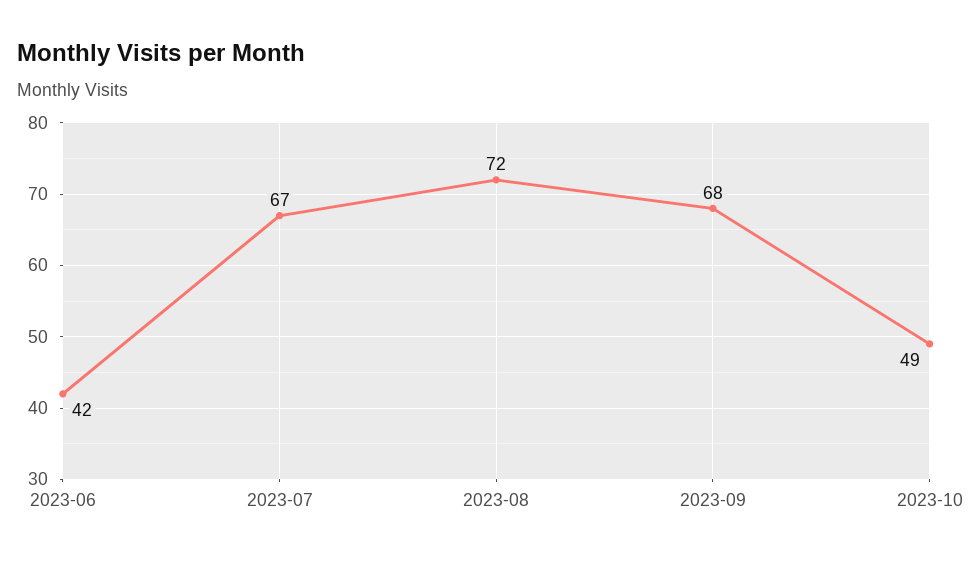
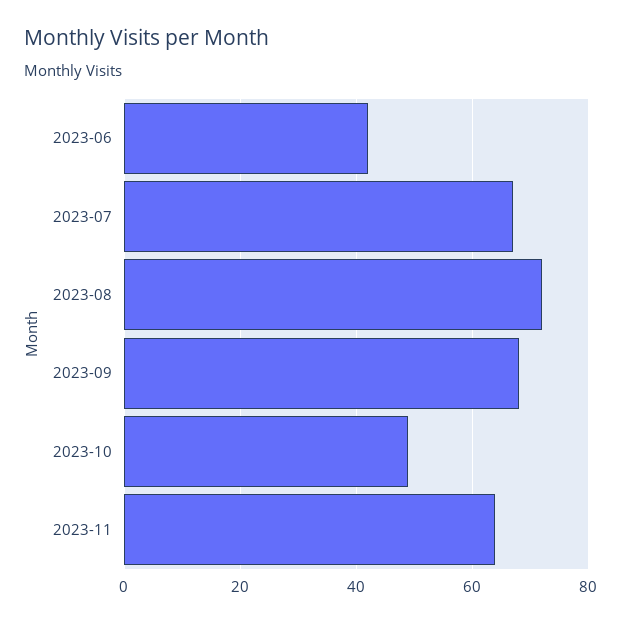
2023-11: none -> 65

